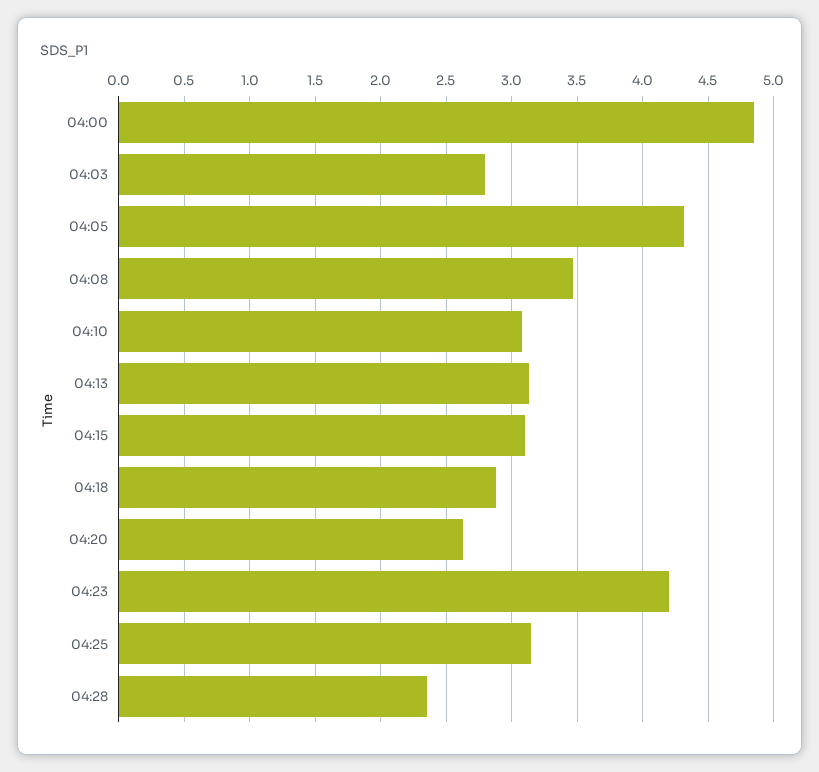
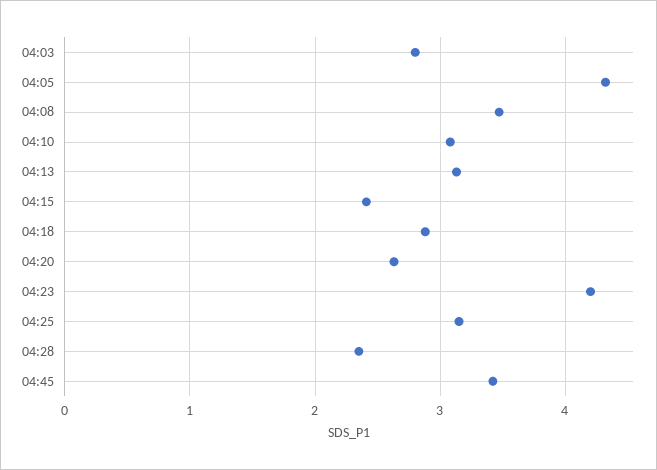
04:00: 4.85 -> none
04:15: 3.1 -> 2.4
04:45: none -> 3.4

